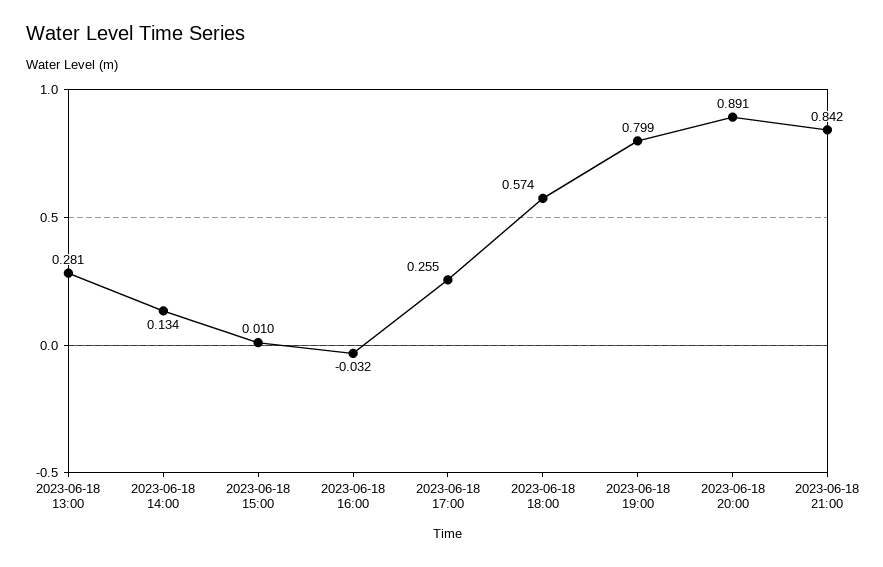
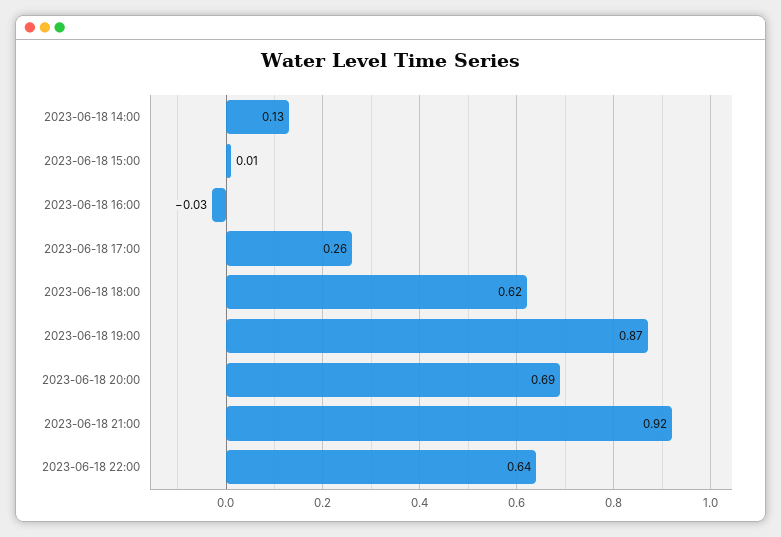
2023-06-18 13:00: 0.281 -> none
2023-06-18 18:00: 0.574 -> 0.62
2023-06-18 19:00: 0.799 -> 0.87
2023-06-18 20:00: 0.891 -> 0.69
2023-06-18 21:00: 0.842 -> 0.92
2023-06-18 22:00: none -> 0.64

